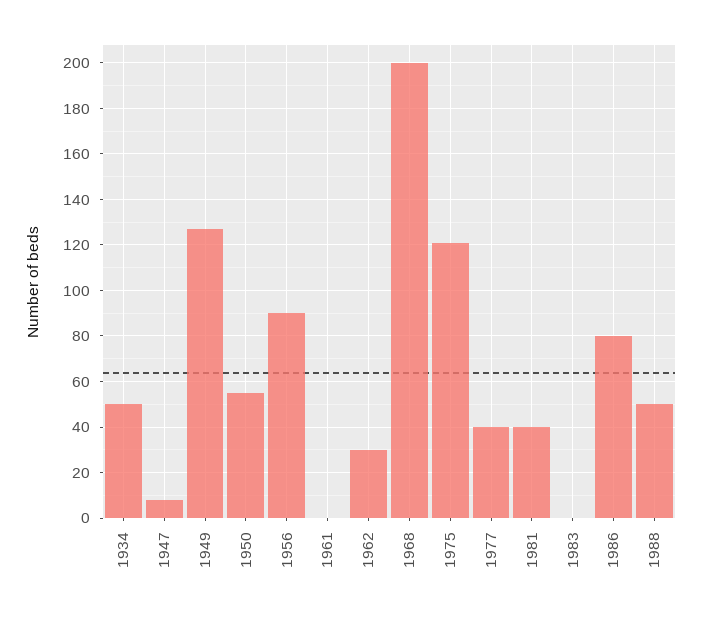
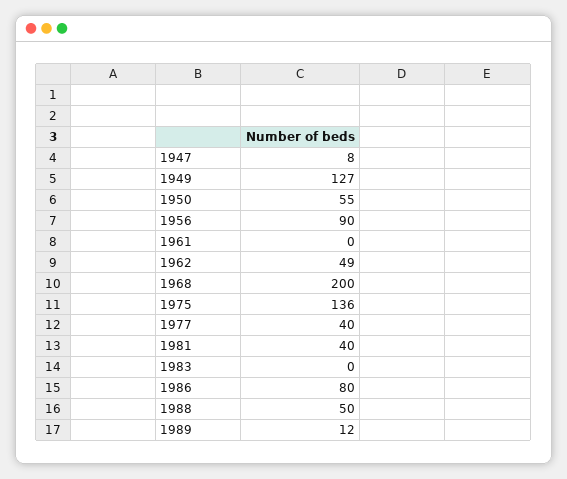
1934: 50 -> none
1962: 30 -> 49
1975: 120 -> 136
1989: none -> 12

